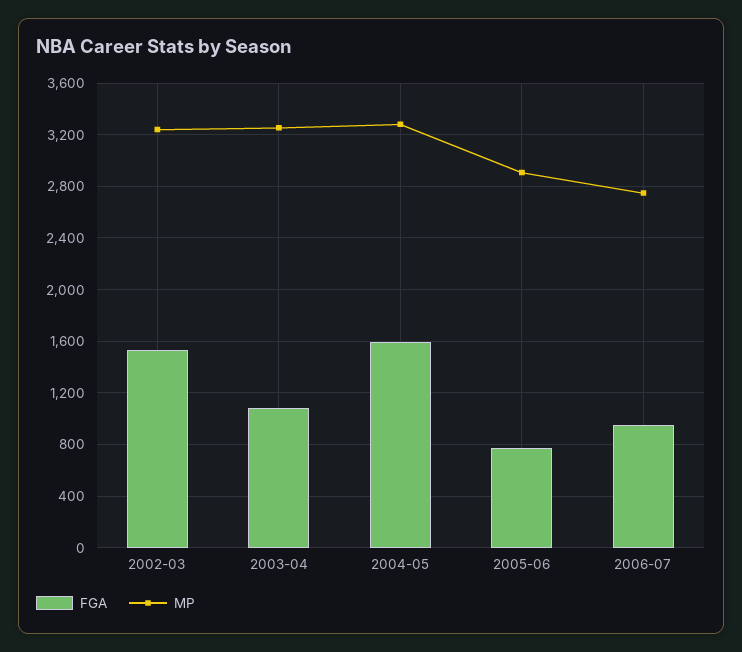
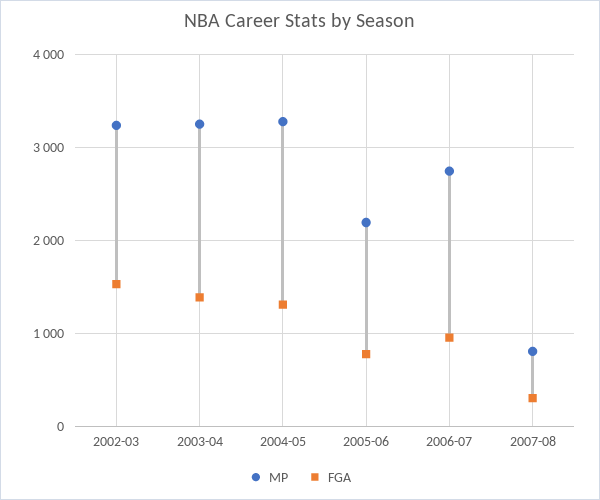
FGA, 2003-04: 1100 -> 1400
FGA, 2004-05: 1600 -> 1300
MP, 2005-06: 2900 -> 2200
MP, 2007-08: none -> 800
FGA, 2007-08: none -> 300

